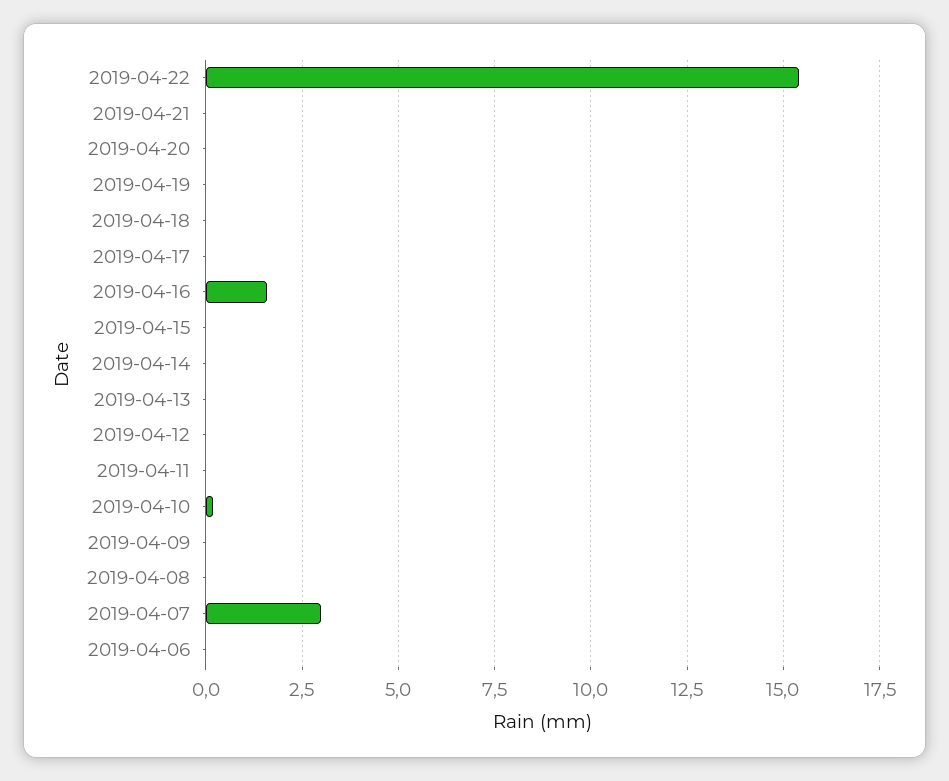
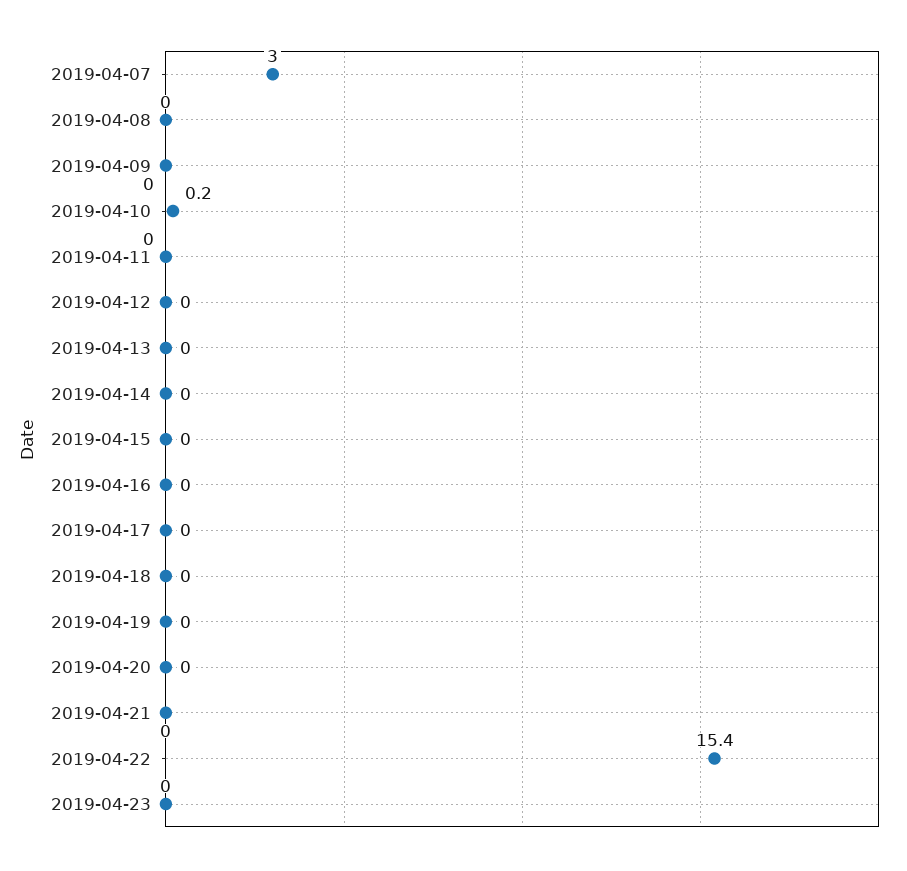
2019-04-16: 1.5 -> 0
2019-04-06: 0 -> none
2019-04-23: none -> 0

